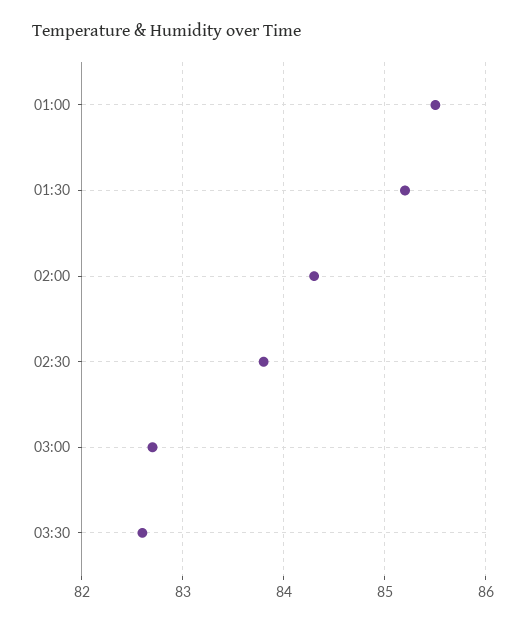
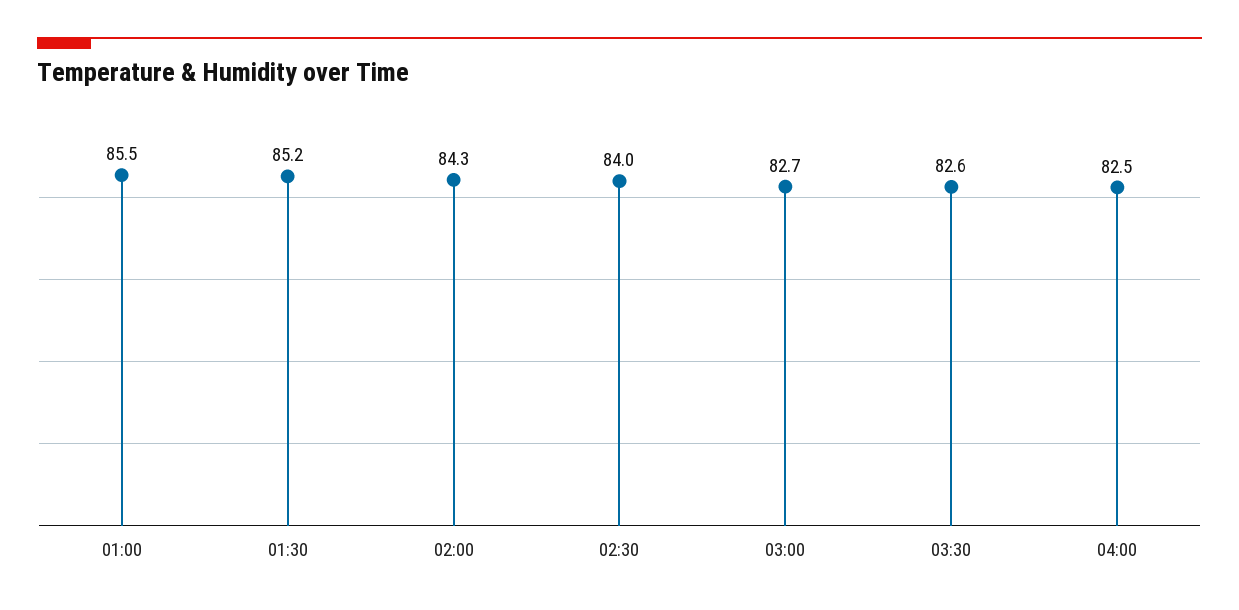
02:30: 83.8 -> 84
04:00: none -> 82.5

